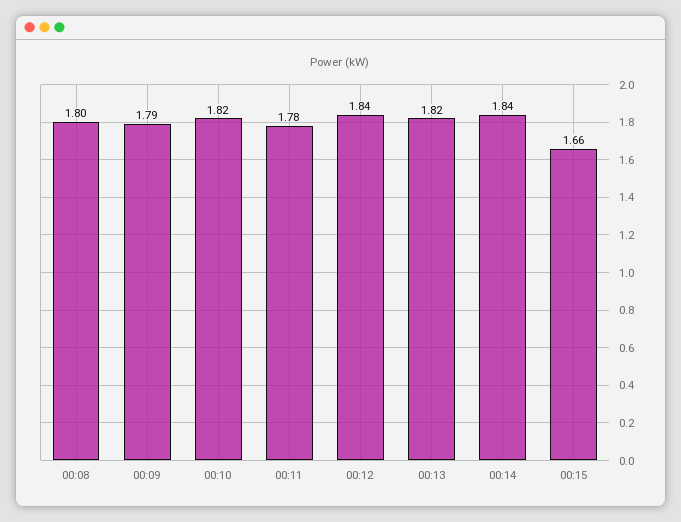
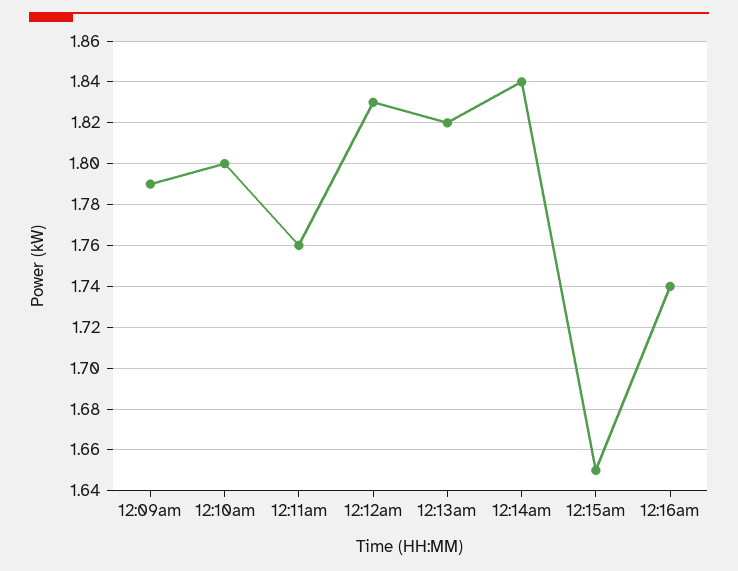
00:08: 1.8 -> none
00:10: 1.82 -> 1.8
00:11: 1.78 -> 1.76
00:12: 1.84 -> 1.83
00:15: 1.66 -> 1.65
12:16am: none -> 1.74

